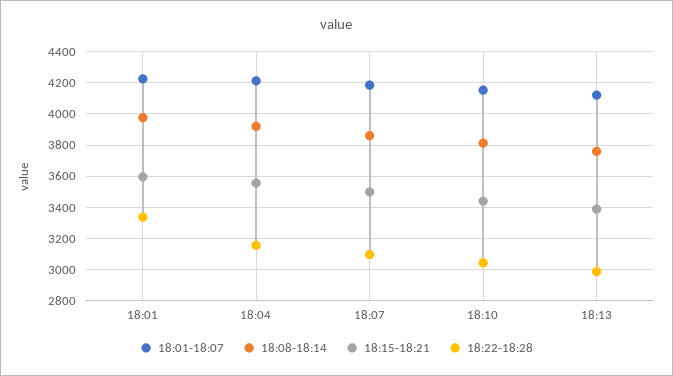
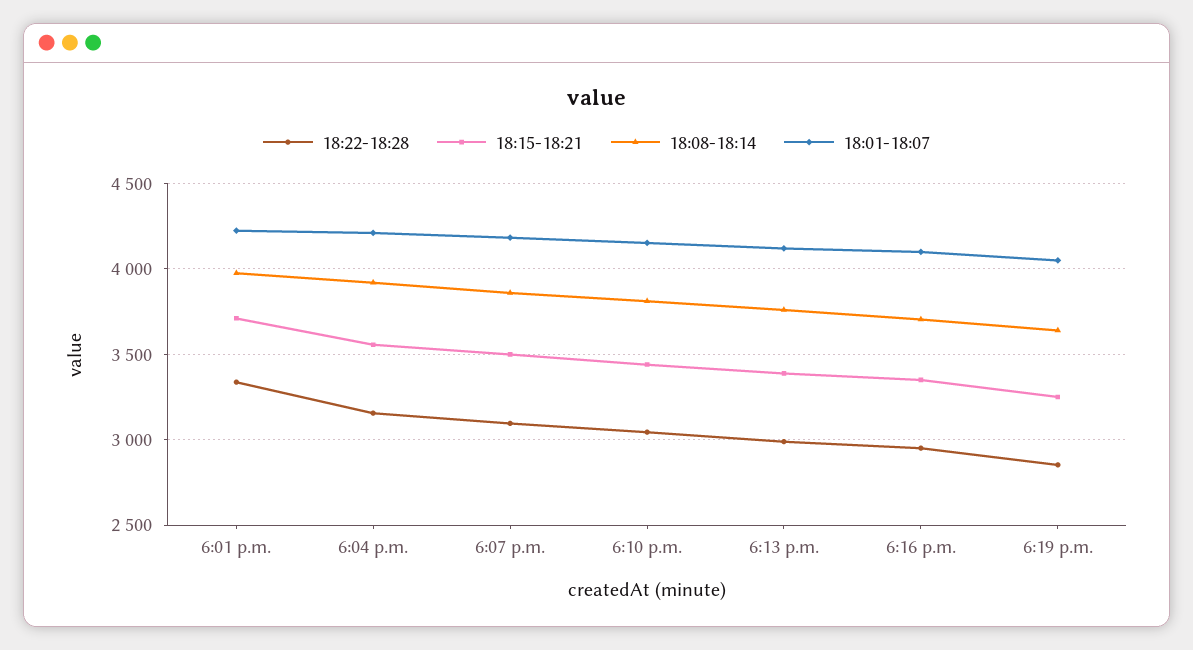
18:15-18:21, 18:01: 3600 -> 3700
18:22-18:28, 6:16 p.m.: none -> 2950
18:15-18:21, 6:16 p.m.: none -> 3350
18:08-18:14, 6:16 p.m.: none -> 3700
18:01-18:07, 6:16 p.m.: none -> 4100
18:22-18:28, 6:19 p.m.: none -> 2850
18:15-18:21, 6:19 p.m.: none -> 3250
18:08-18:14, 6:19 p.m.: none -> 3650
18:01-18:07, 6:19 p.m.: none -> 4050

